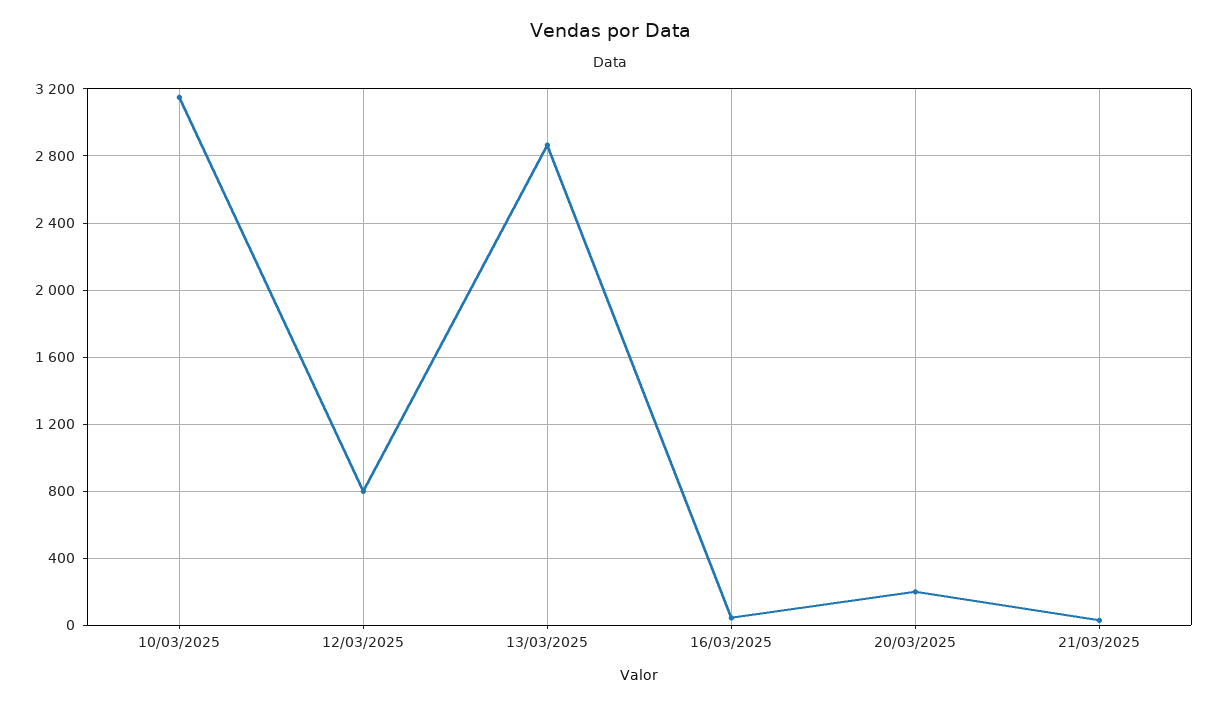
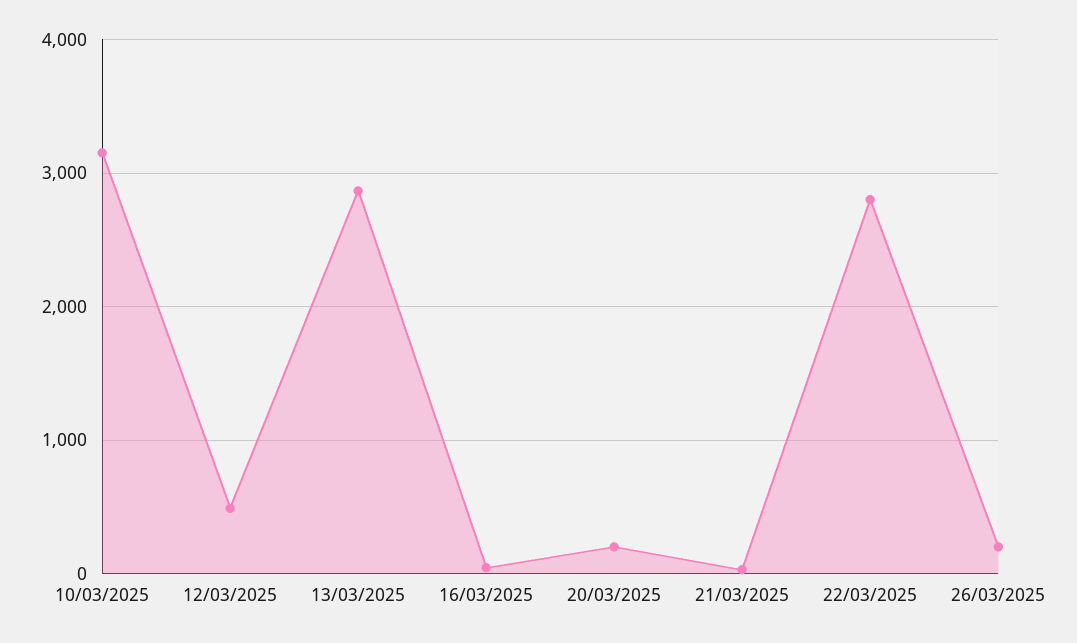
12/03/2025: 800 -> 500
22/03/2025: none -> 2800
26/03/2025: none -> 200

